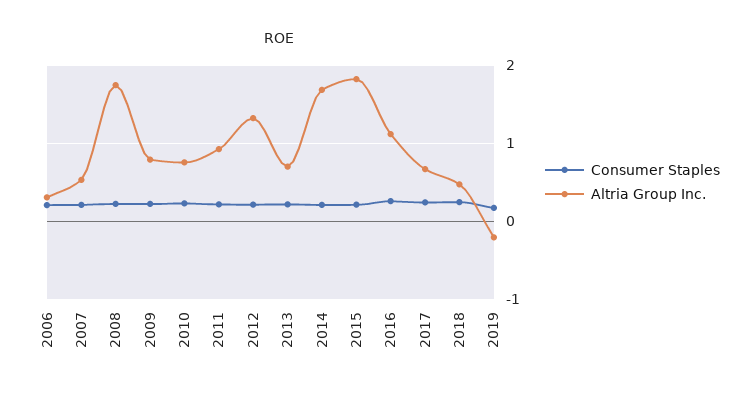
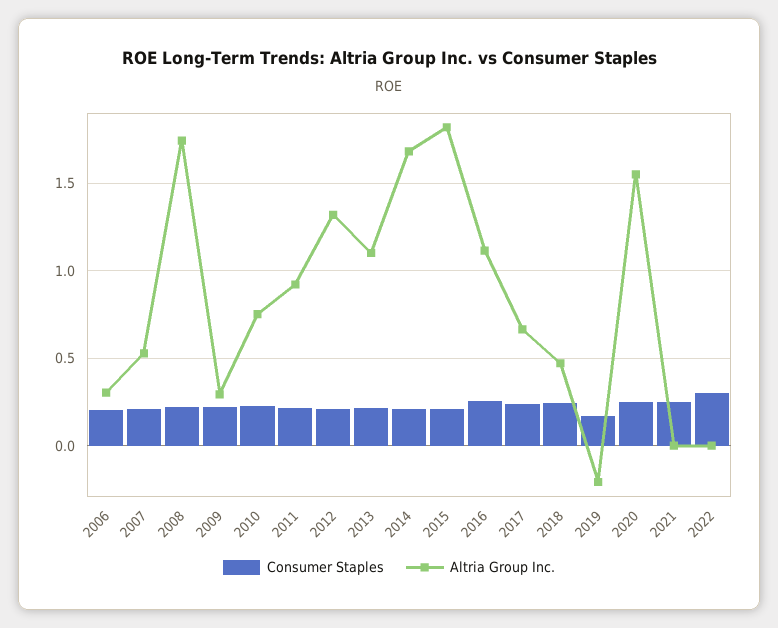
Altria Group Inc., 2009: 0.8 -> 0.3
Altria Group Inc., 2013: 0.7 -> 1.1
Consumer Staples, 2020: none -> 0.25
Altria Group Inc., 2020: none -> 1.55
Consumer Staples, 2021: none -> 0.25
Altria Group Inc., 2021: none -> 0
Consumer Staples, 2022: none -> 0.3
Altria Group Inc., 2022: none -> 0

